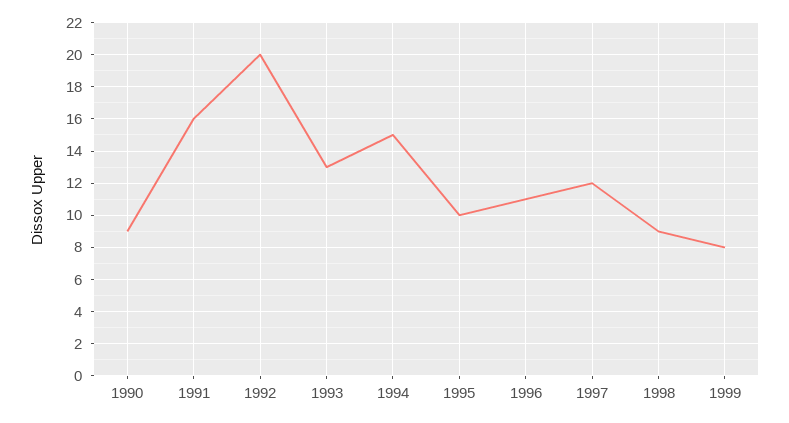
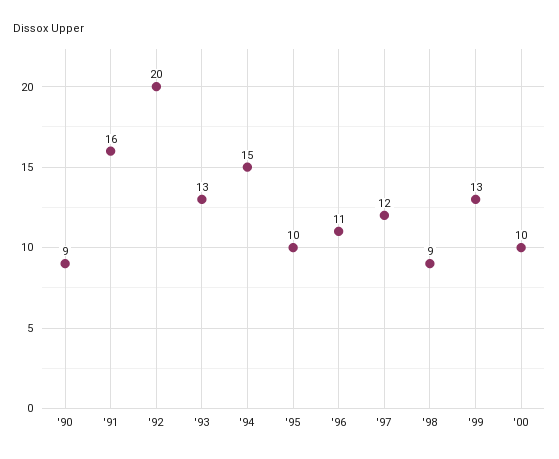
1999: 8 -> 13
'00: none -> 10

